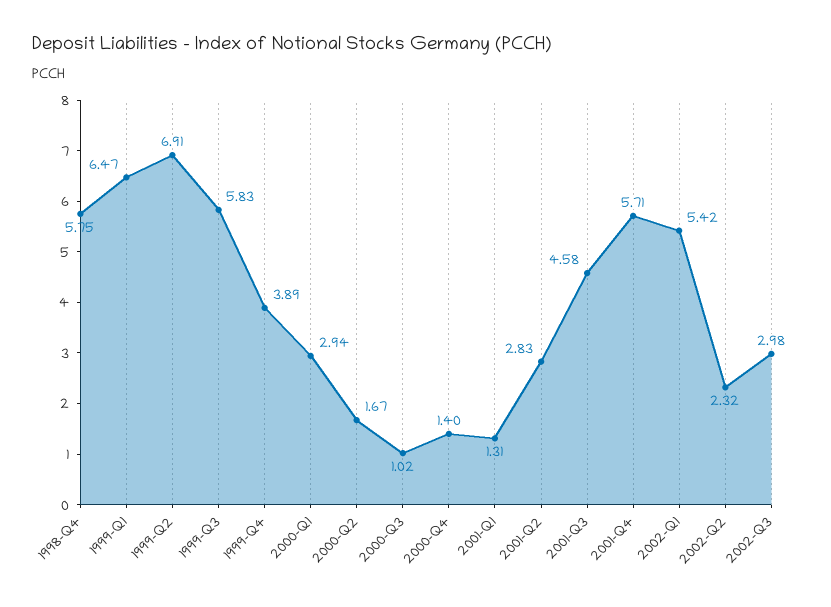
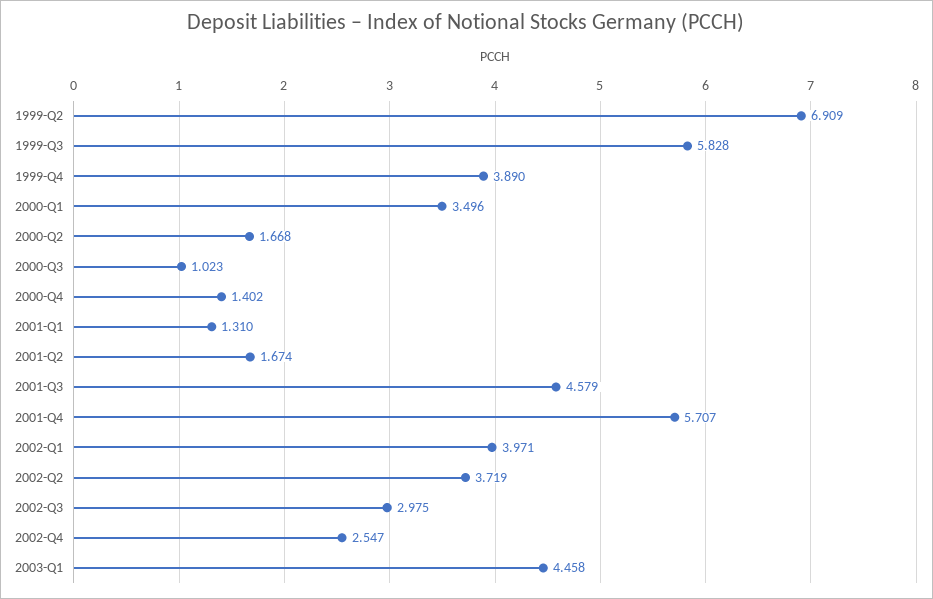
1998-Q4: 5.75 -> none
1999-Q1: 6.47 -> none
2000-Q1: 2.94 -> 3.496
2001-Q2: 2.83 -> 1.674
2002-Q1: 5.42 -> 3.971
2002-Q2: 2.32 -> 3.719
2002-Q4: none -> 2.547
2003-Q1: none -> 4.458

